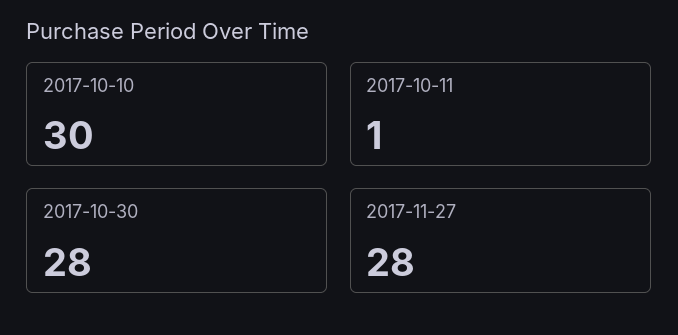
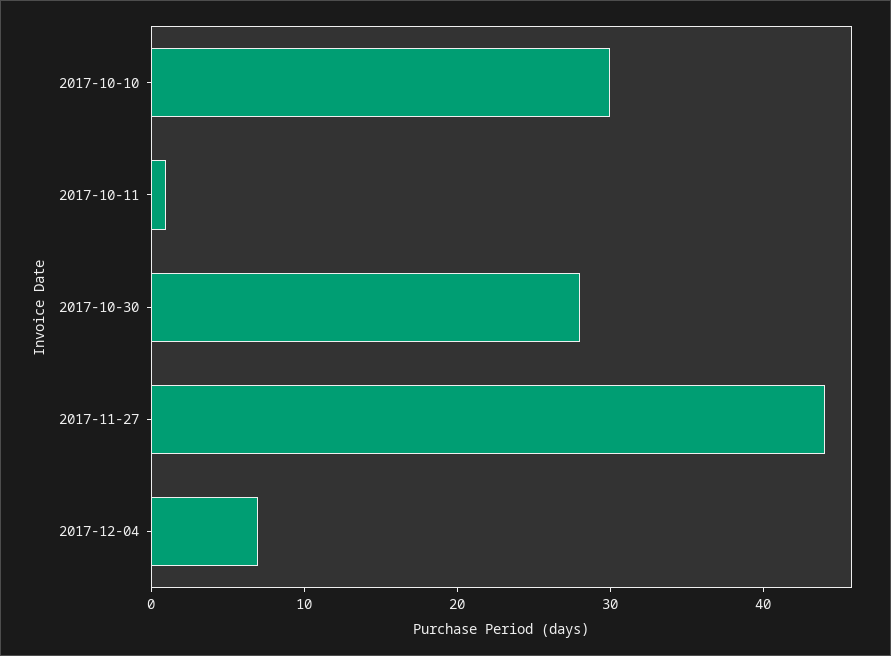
2017-11-27: 28 -> 44
2017-12-04: none -> 7

